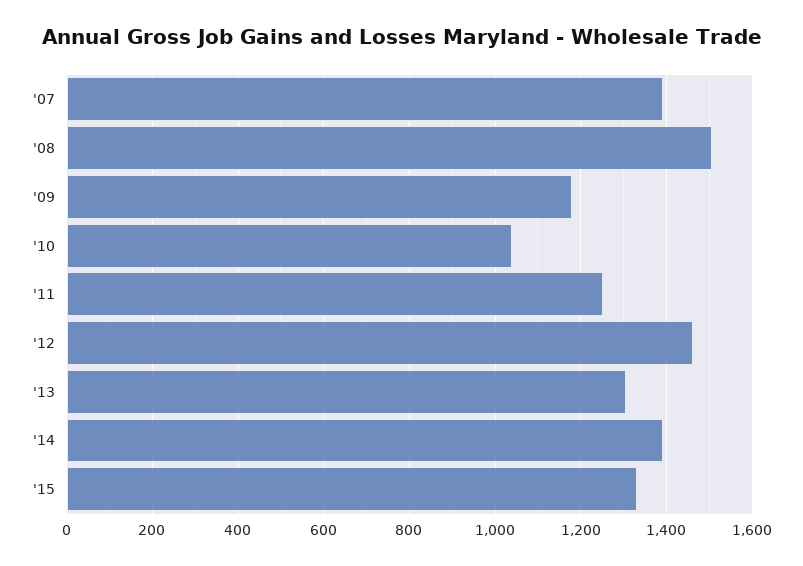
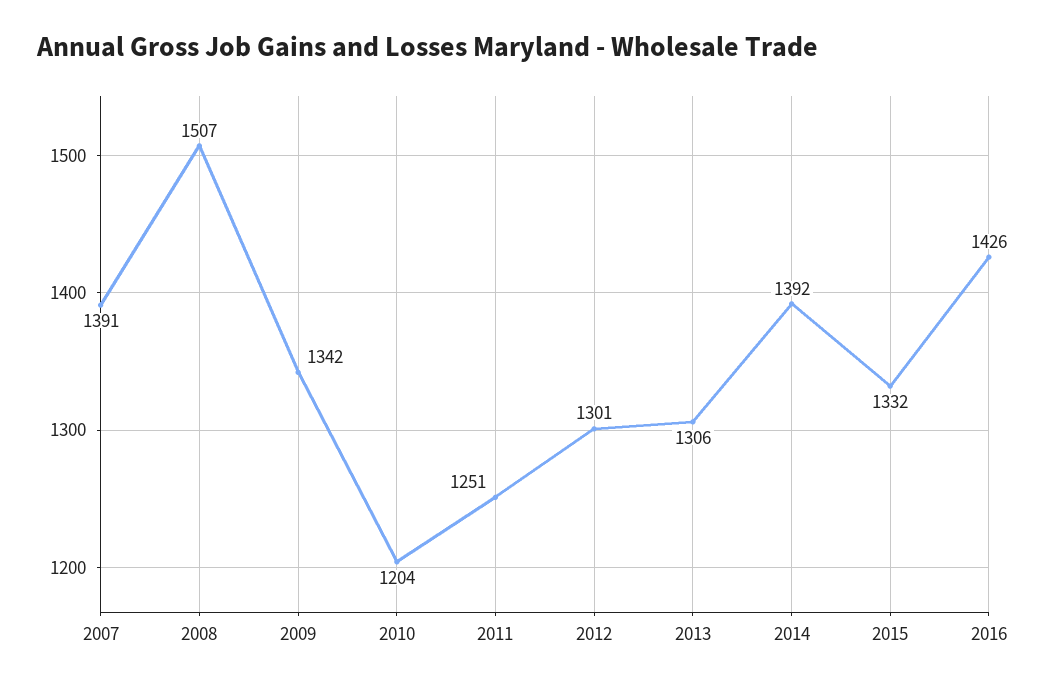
'09: 1180 -> 1342
'10: 1040 -> 1204
'12: 1460 -> 1301
2016: none -> 1426

